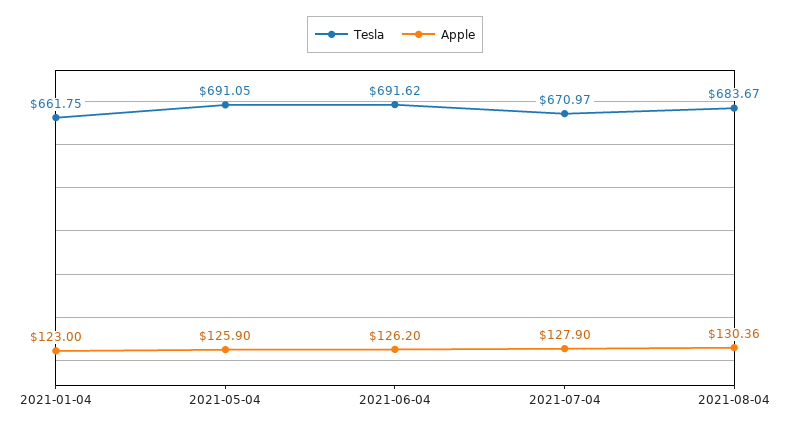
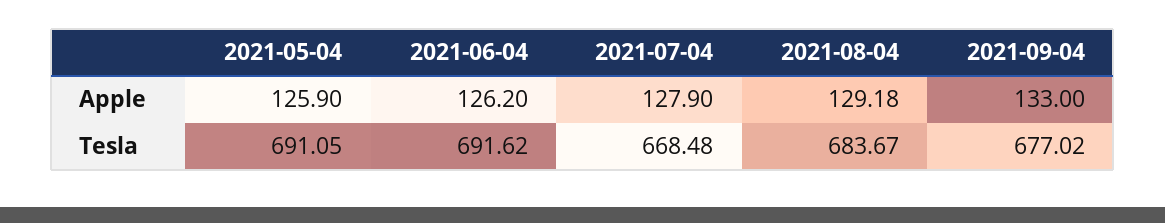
Tesla, 2021-01-04: 661.75 -> none
Apple, 2021-01-04: 123 -> none
Tesla, 2021-07-04: 670.97 -> 668.48
Apple, 2021-08-04: 130.36 -> 129.18
Apple, 2021-09-04: none -> 133
Tesla, 2021-09-04: none -> 677.02

